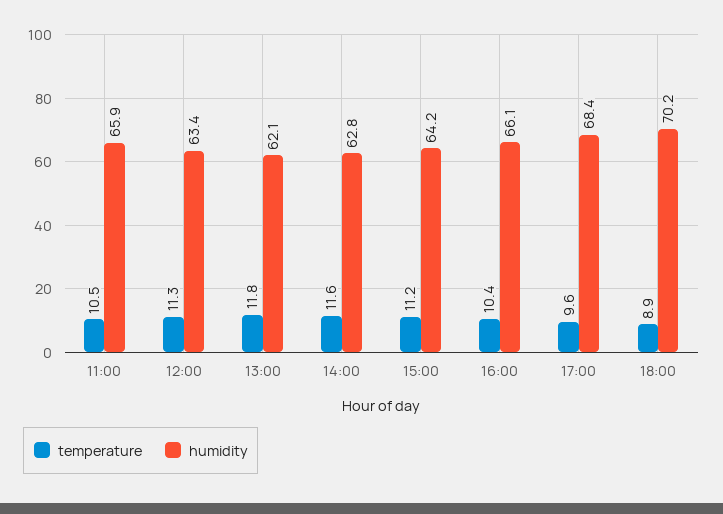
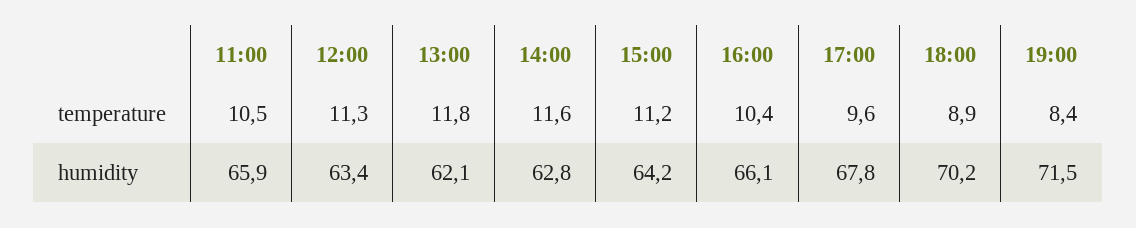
humidity, 17:00: 68.4 -> 67.8
temperature, 19:00: none -> 8.4
humidity, 19:00: none -> 71.5

